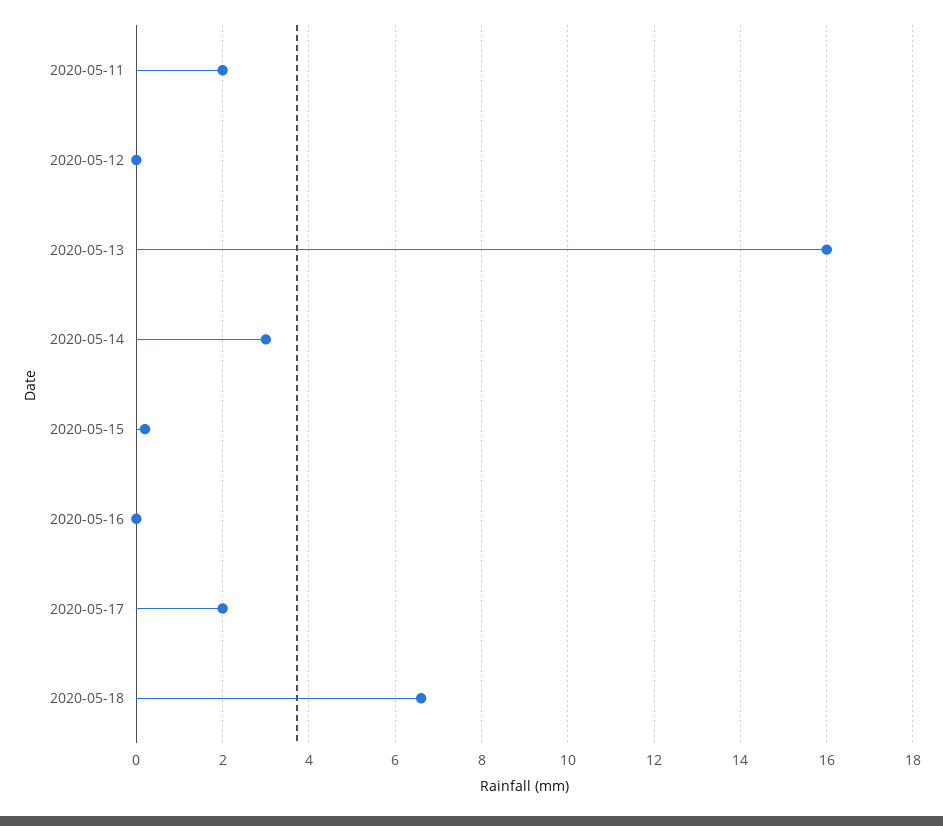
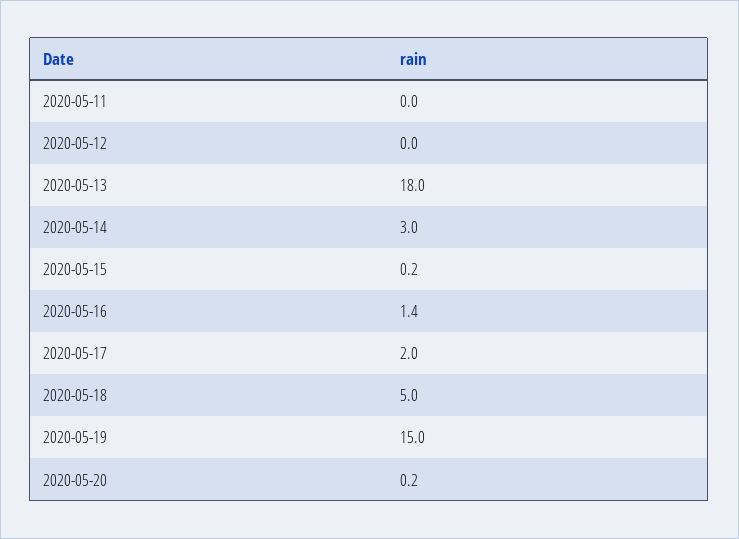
2020-05-11: 2 -> 0
2020-05-13: 16 -> 18
2020-05-16: 0 -> 1.4
2020-05-18: 6.5 -> 5
2020-05-19: none -> 15
2020-05-20: none -> 0.2

